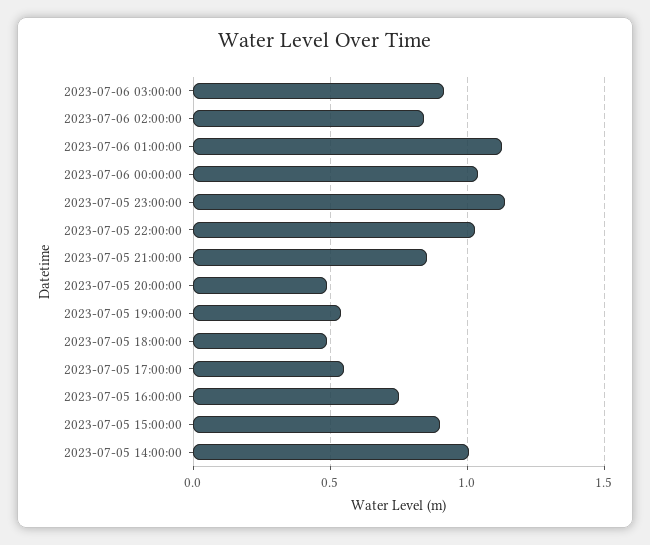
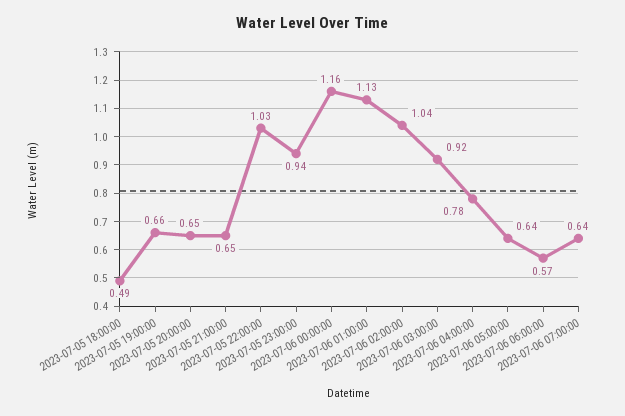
2023-07-06 02:00:00: 0.85 -> 1.04
2023-07-06 00:00:00: 1.05 -> 1.16
2023-07-05 23:00:00: 1.15 -> 0.94
2023-07-05 21:00:00: 0.85 -> 0.65
2023-07-05 20:00:00: 0.5 -> 0.65
2023-07-05 19:00:00: 0.55 -> 0.66
2023-07-05 17:00:00: 0.55 -> none
2023-07-05 16:00:00: 0.75 -> none
2023-07-05 15:00:00: 0.9 -> none
2023-07-05 14:00:00: 1 -> none
2023-07-06 04:00:00: none -> 0.78
2023-07-06 05:00:00: none -> 0.64
2023-07-06 06:00:00: none -> 0.57
2023-07-06 07:00:00: none -> 0.64

